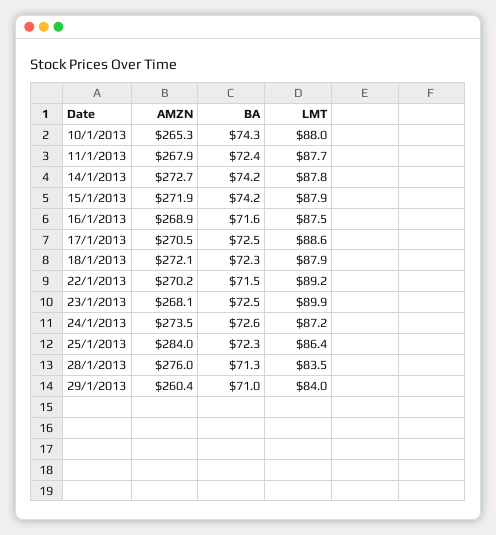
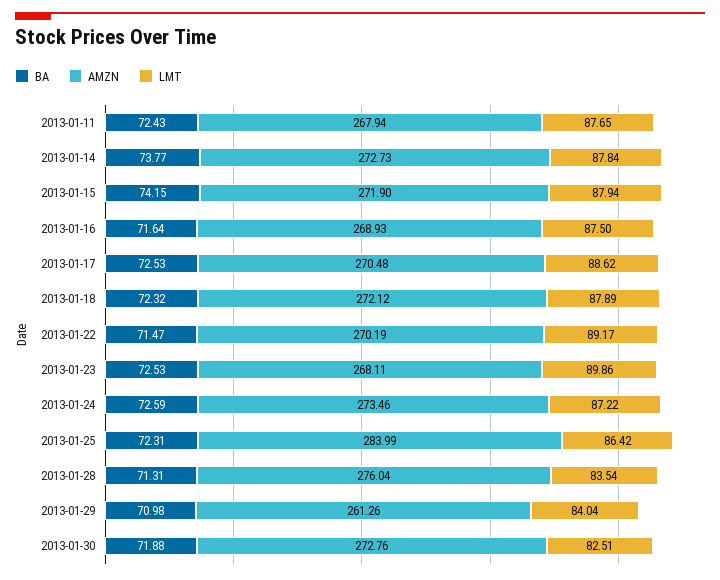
AMZN, 10/1/2013: 265.3 -> none
BA, 10/1/2013: 74.3 -> none
LMT, 10/1/2013: 88 -> none
BA, 14/1/2013: 74.2 -> 73.77
AMZN, 29/1/2013: 260.4 -> 261.26
BA, 2013-01-30: none -> 71.88
AMZN, 2013-01-30: none -> 272.76
LMT, 2013-01-30: none -> 82.51

